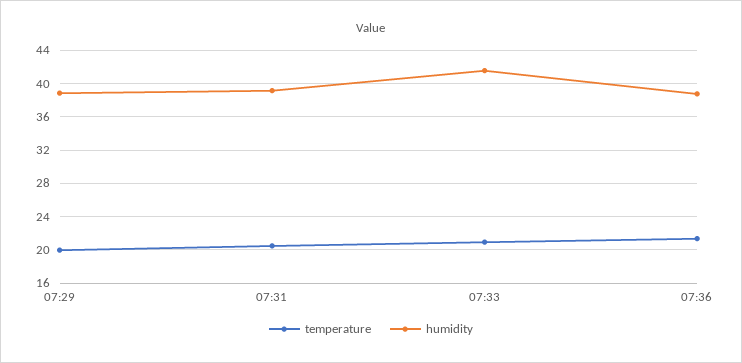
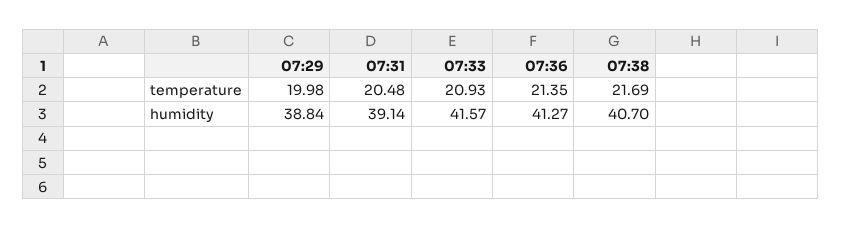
humidity, 07:36: 39 -> 41.27
temperature, 07:38: none -> 21.69
humidity, 07:38: none -> 40.7

